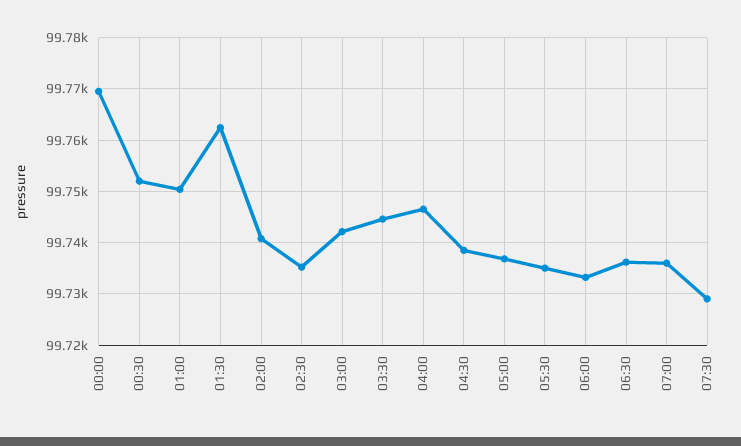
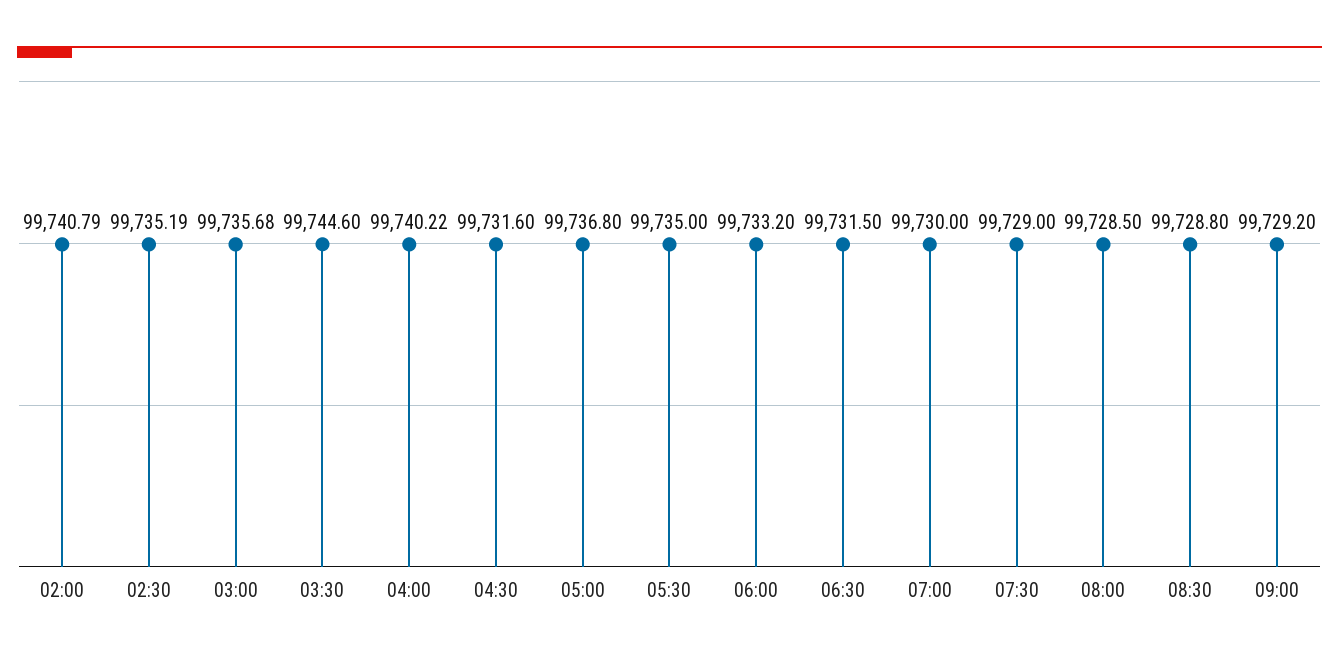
00:00: 99770 -> none
00:30: 99752 -> none
01:00: 99750 -> none
01:30: 99762 -> none
03:00: 99742 -> 99735.68
04:00: 99746 -> 99740.22
04:30: 99738 -> 99731.6
06:30: 99736 -> 99731.5
07:00: 99736 -> 99730
08:00: none -> 99728.5
08:30: none -> 99728.8
09:00: none -> 99729.2

